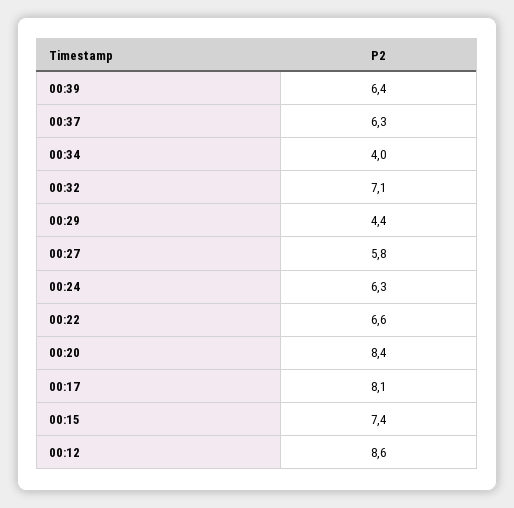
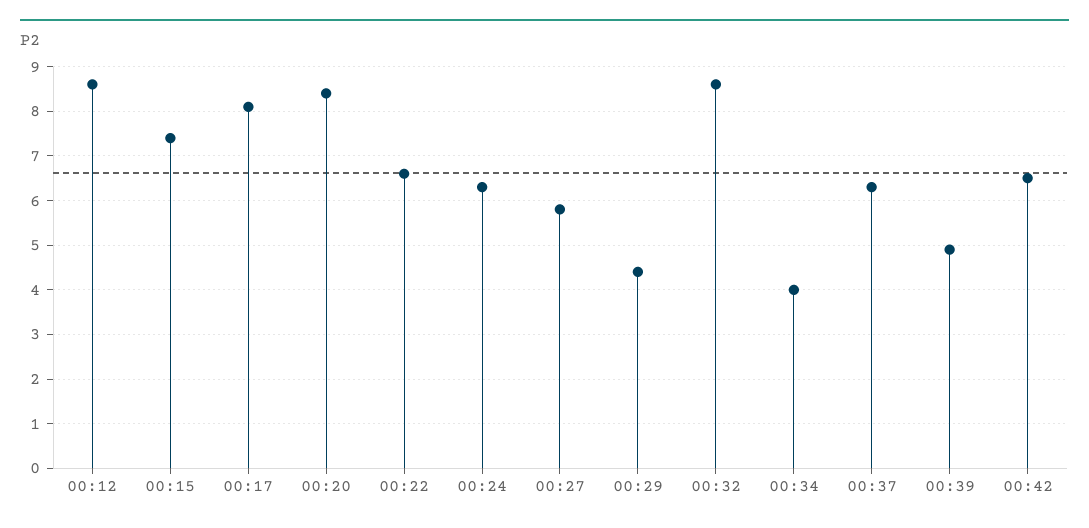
00:39: 6.4 -> 5
00:32: 7.1 -> 8.5
00:42: none -> 6.5

